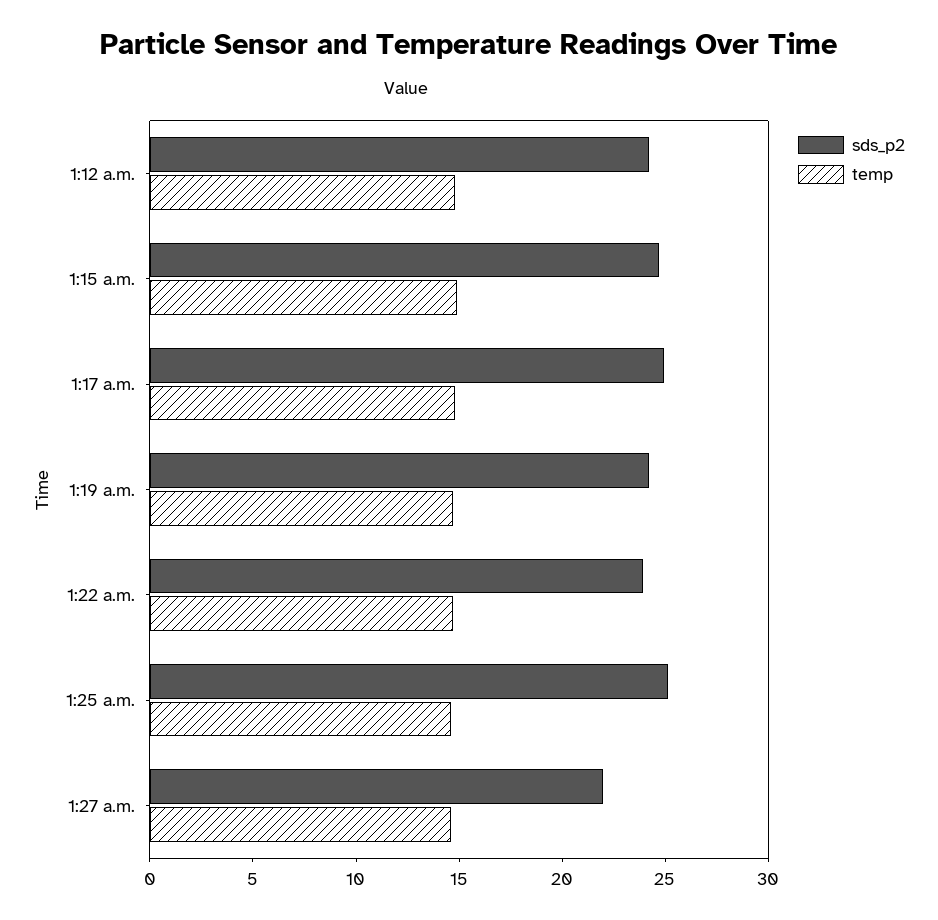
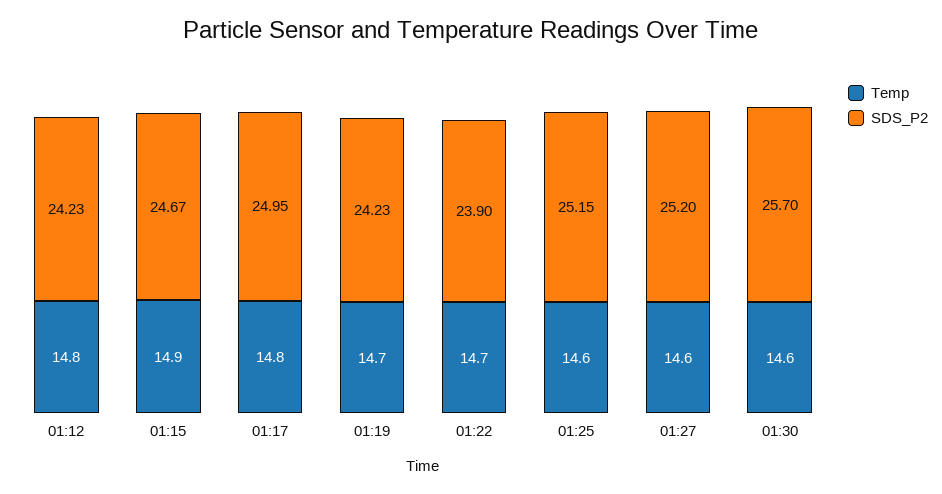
sds_p2, 1:27 a.m.: 22 -> 25.2
temp, 01:30: none -> 14.6
sds_p2, 01:30: none -> 25.7

